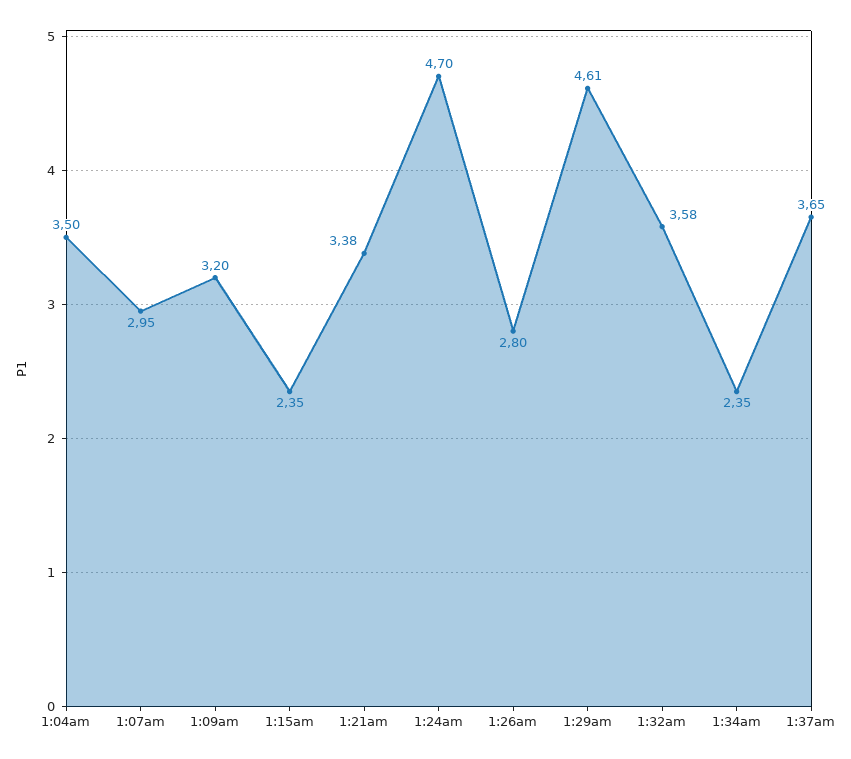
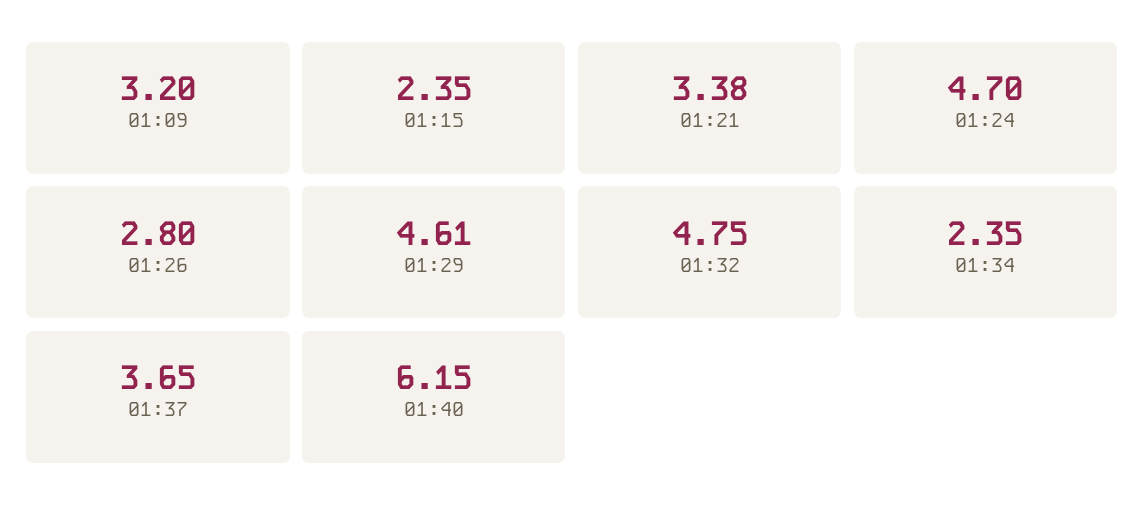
1:04am: 3.5 -> none
1:07am: 2.95 -> none
1:32am: 3.58 -> 4.75
01:40: none -> 6.15

